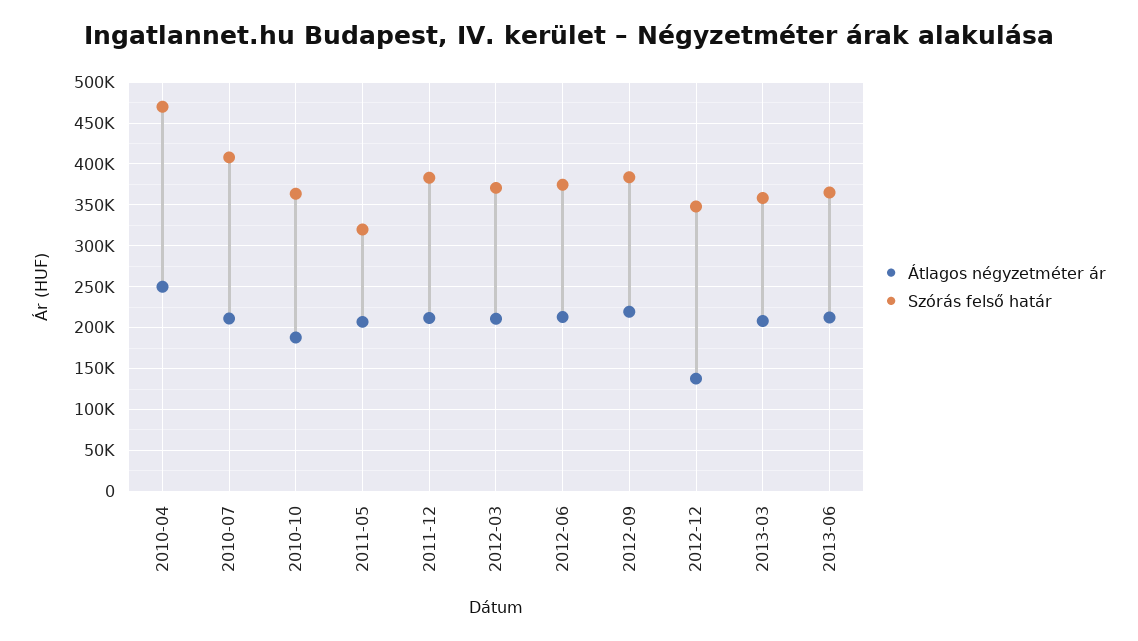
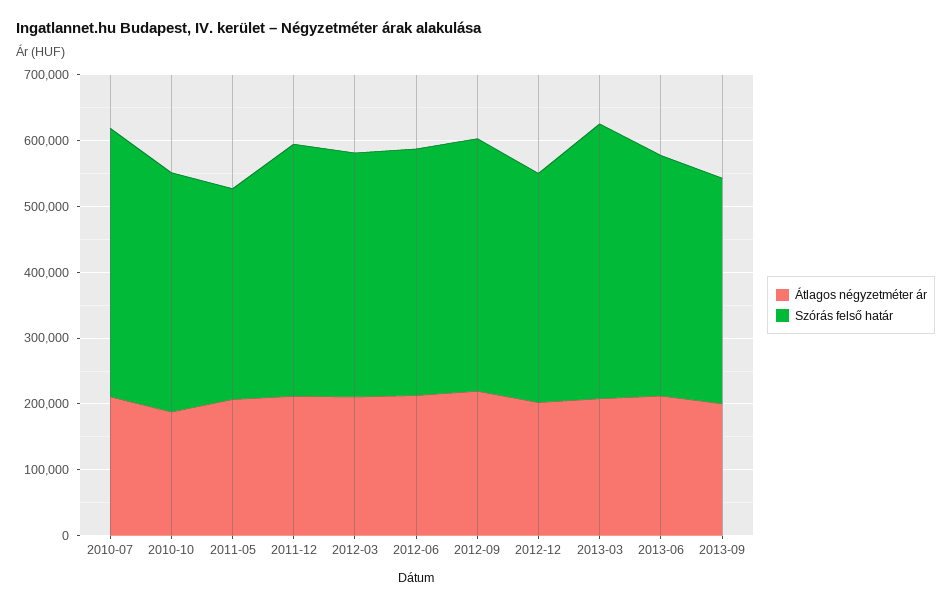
Átlagos négyzetméter ár, 2010-04: 250000 -> none
Szórás felső határ, 2010-04: 470000 -> none
Átlagos négyzetméter ár, 2012-12: 140000 -> 200000
Szórás felső határ, 2013-03: 360000 -> 420000
Átlagos négyzetméter ár, 2013-09: none -> 200000
Szórás felső határ, 2013-09: none -> 340000

